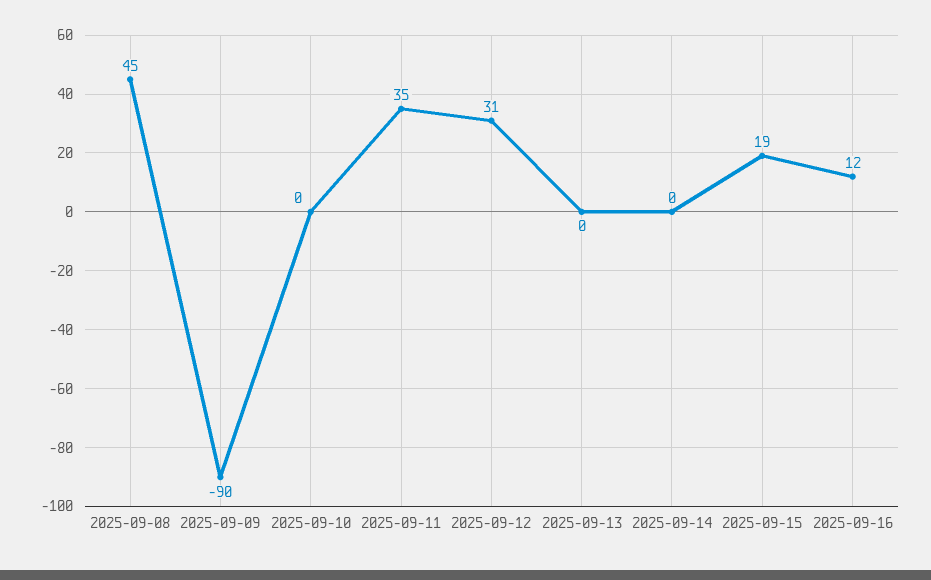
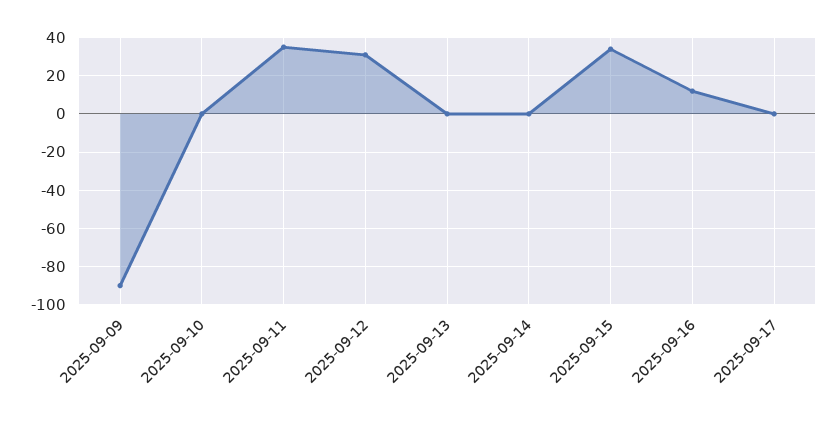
2025-09-08: 45 -> none
2025-09-15: 19 -> 35
2025-09-17: none -> 0

